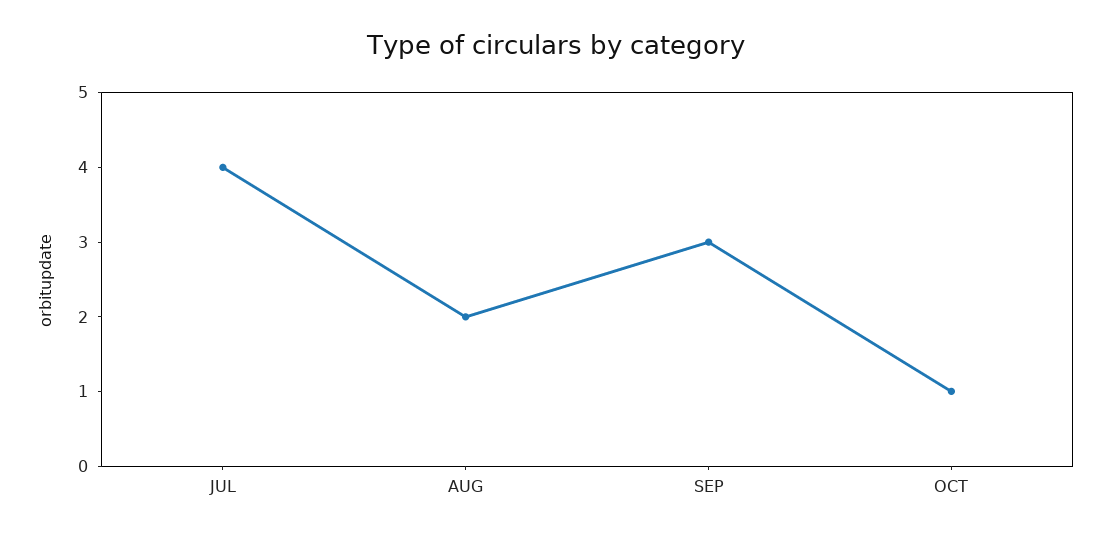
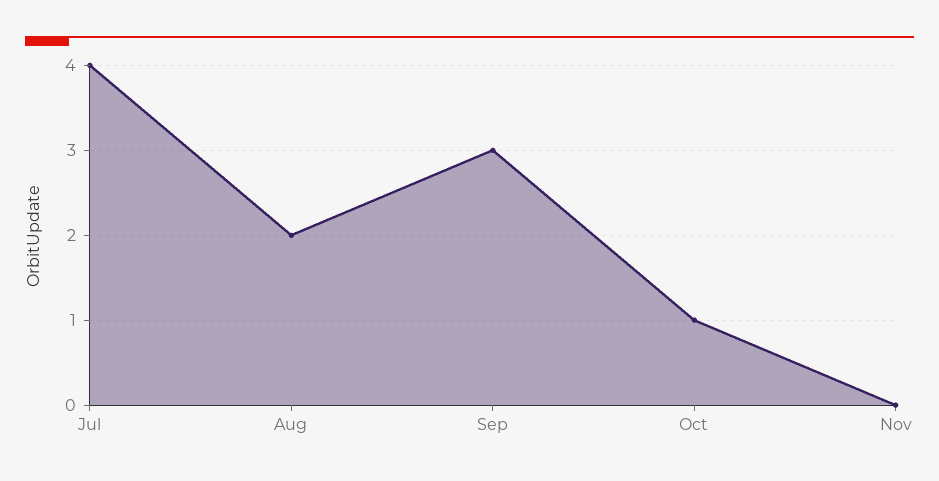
Nov: none -> 0

